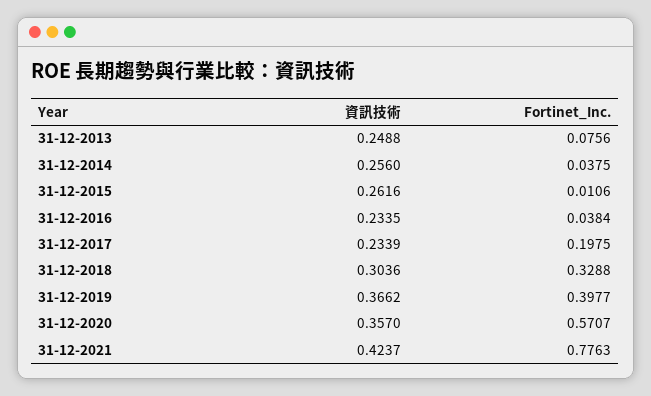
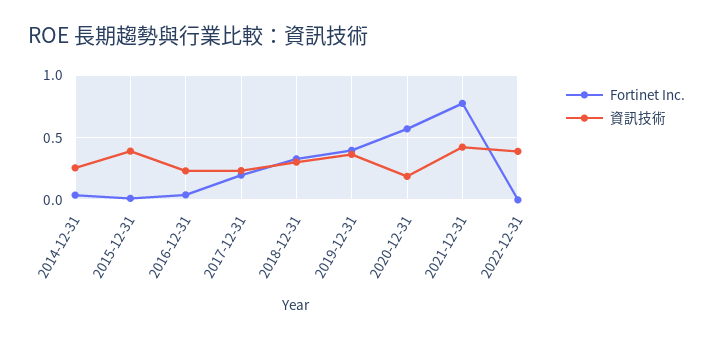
資訊技術, 31-12-2013: 0.2488 -> none
Fortinet_Inc., 31-12-2013: 0.0756 -> none
資訊技術, 31-12-2015: 0.2616 -> 0.4
資訊技術, 31-12-2020: 0.357 -> 0.2
Fortinet_Inc., 2022-12-31: none -> 0
資訊技術, 2022-12-31: none -> 0.4

